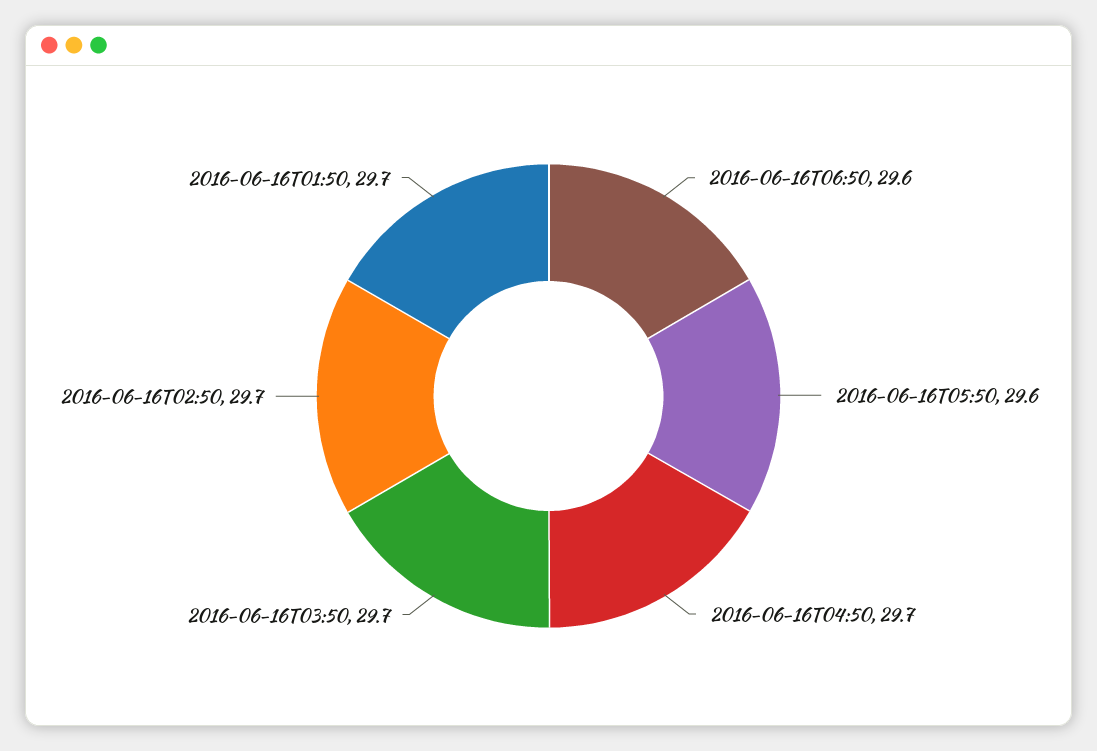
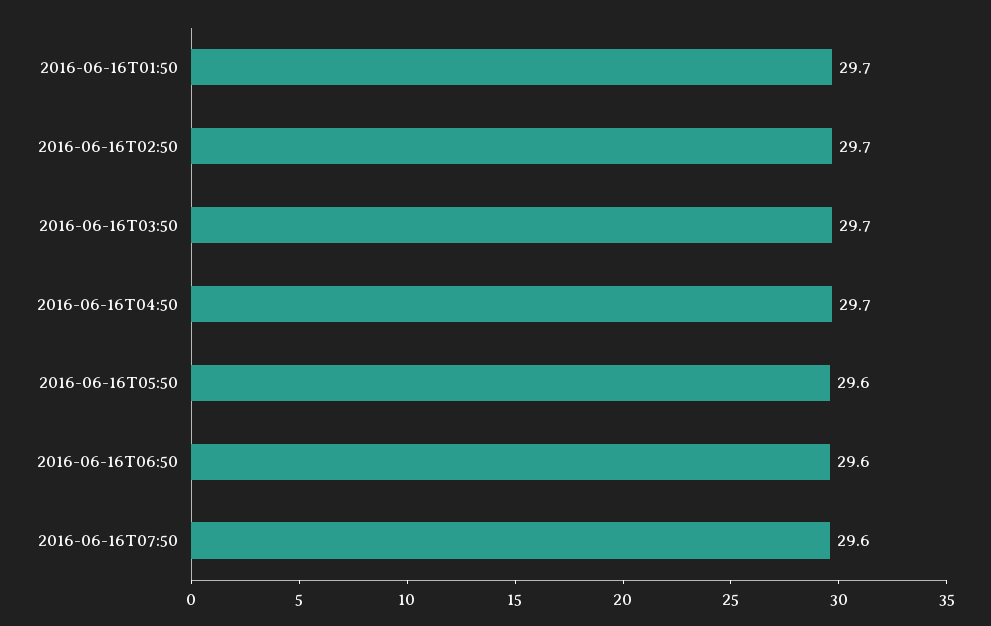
2016-06-16T07:50: none -> 29.6

